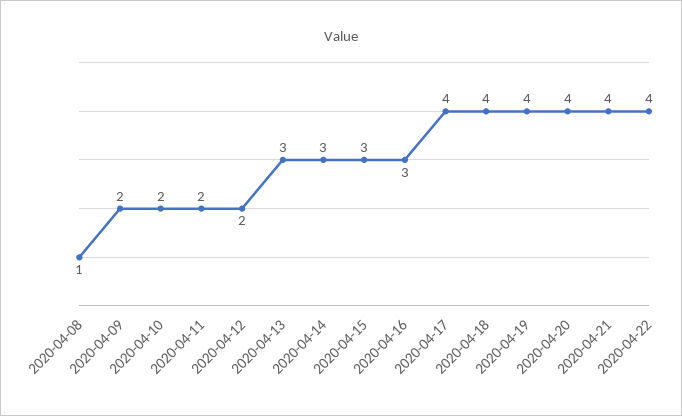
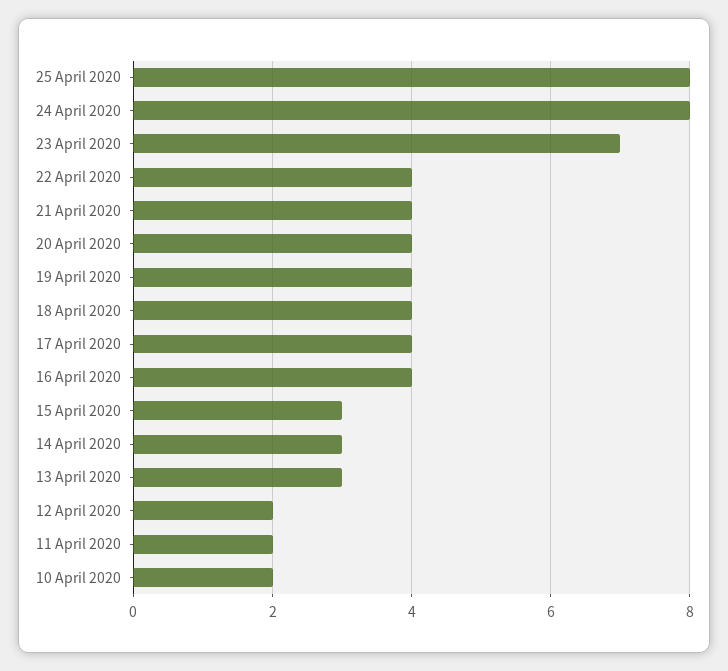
2020-04-08: 1 -> none
2020-04-09: 2 -> none
2020-04-16: 3 -> 4
25 April 2020: none -> 8
24 April 2020: none -> 8
23 April 2020: none -> 7

